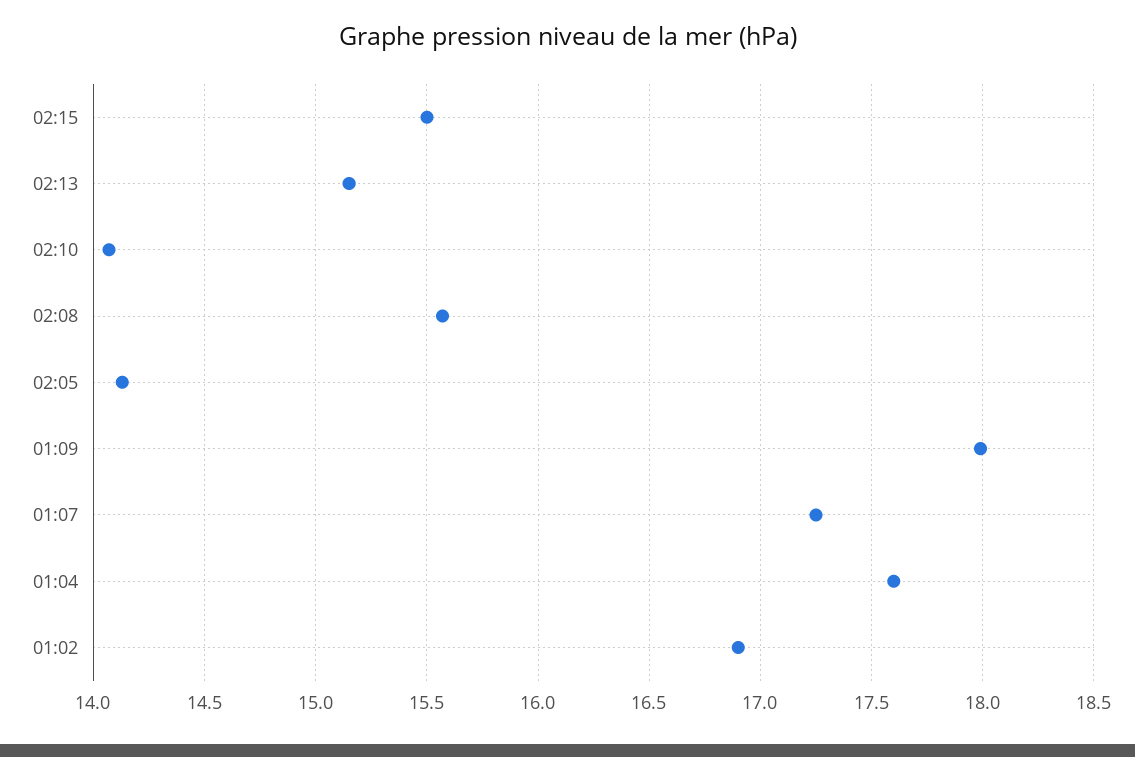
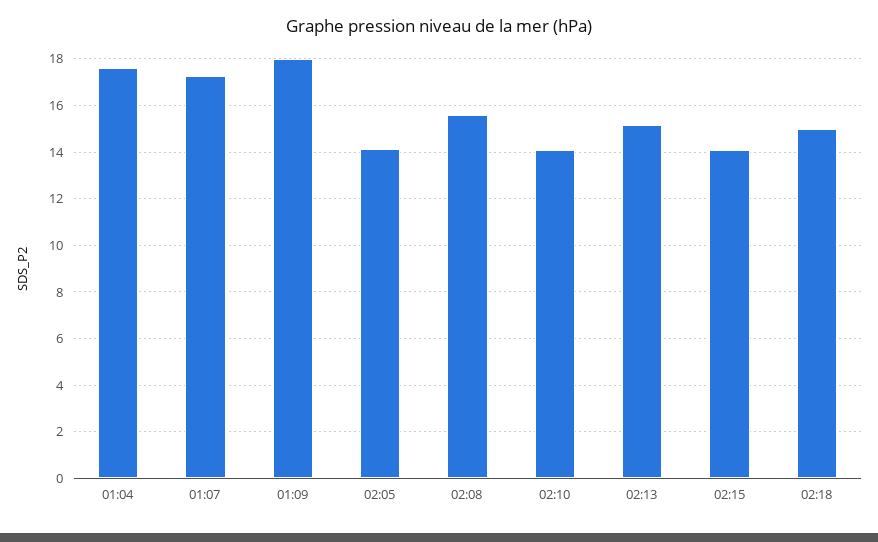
02:15: 15.5 -> 14
01:02: 16.9 -> none
02:18: none -> 15

